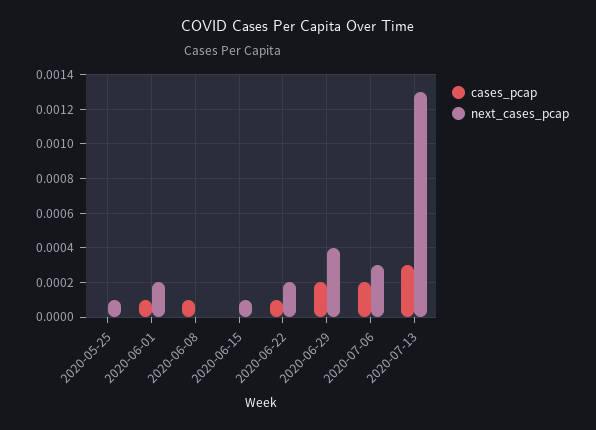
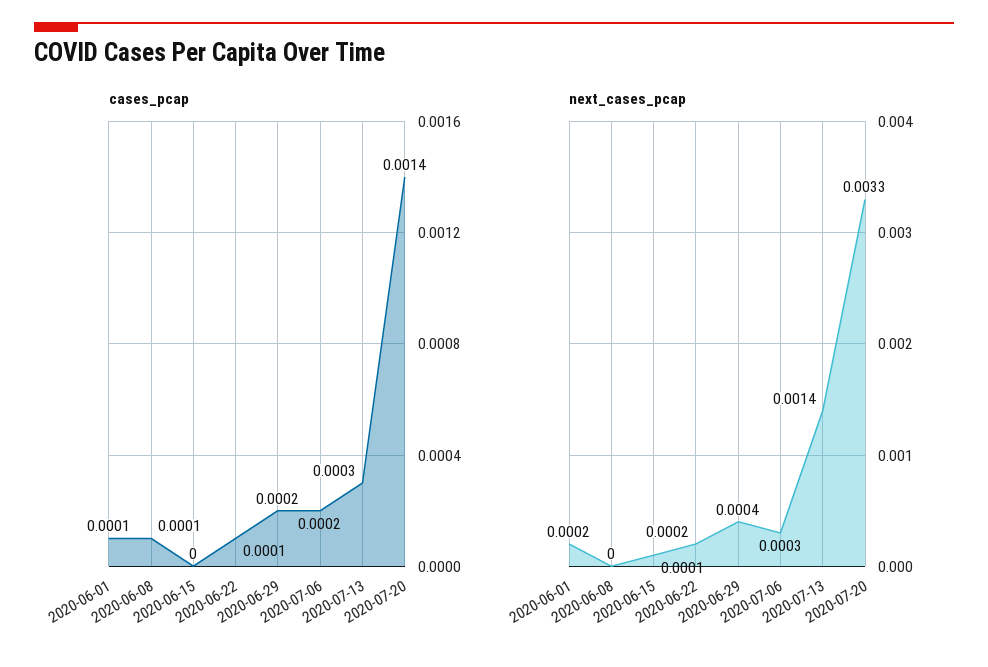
cases_pcap, 2020-05-25: 0 -> none
next_cases_pcap, 2020-05-25: 0.0001 -> none
next_cases_pcap, 2020-07-13: 0.0013 -> 0.0014
cases_pcap, 2020-07-20: none -> 0.0014
next_cases_pcap, 2020-07-20: none -> 0.0033

